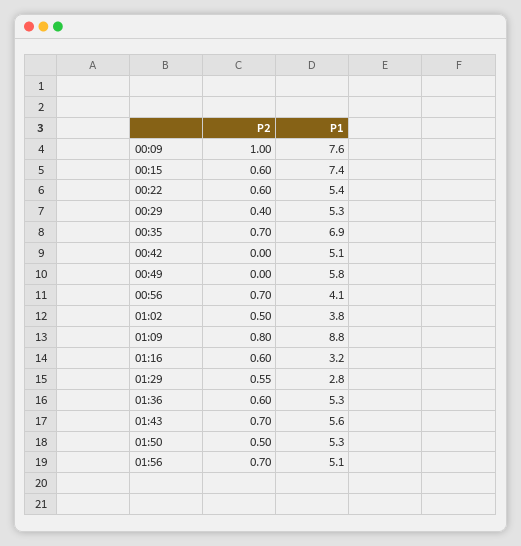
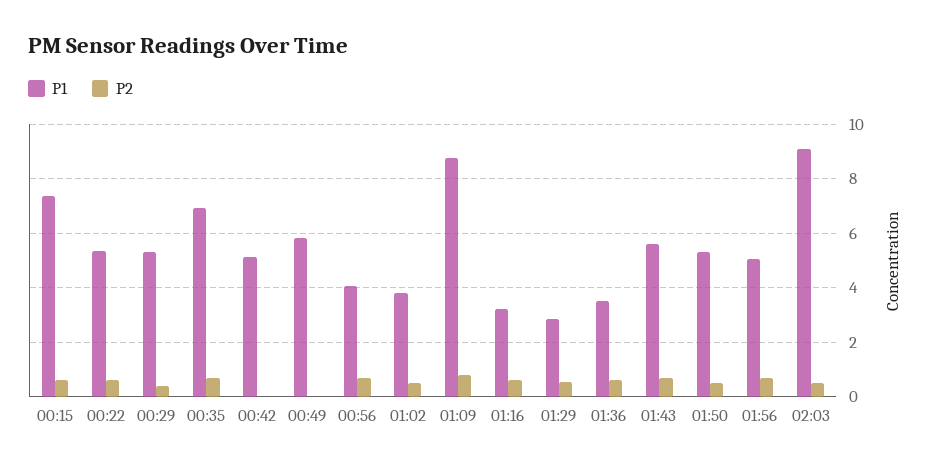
P2, 00:09: 1 -> none
P1, 00:09: 7.6 -> none
P1, 01:36: 5.3 -> 3.5
P1, 02:03: none -> 9
P2, 02:03: none -> 0.5

